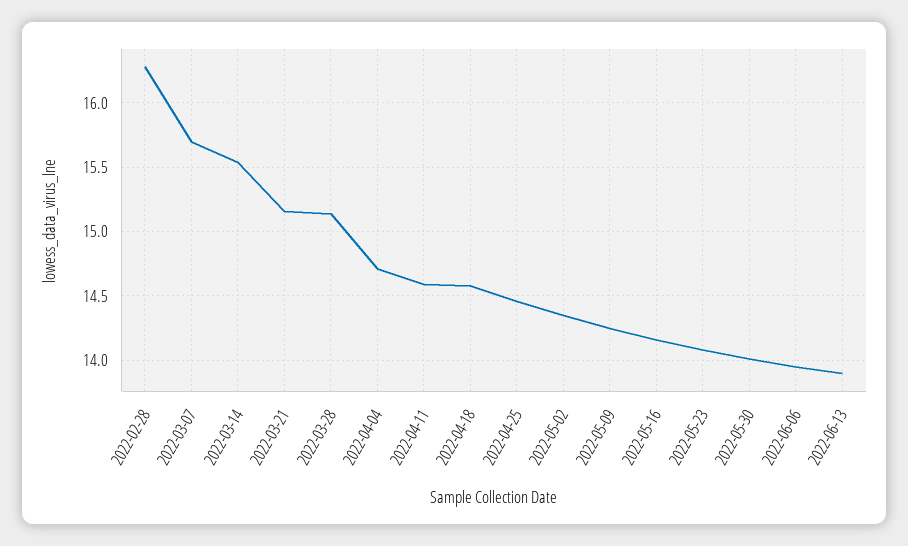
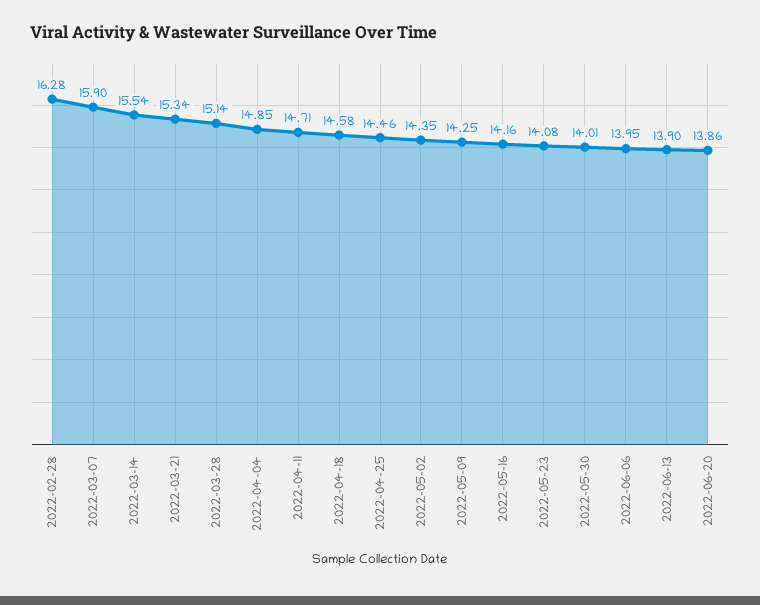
2022-03-07: 15.7 -> 15.9
2022-03-21: 15.15 -> 15.34
2022-04-04: 14.7 -> 14.85
2022-04-11: 14.6 -> 14.71
2022-06-20: none -> 13.86

